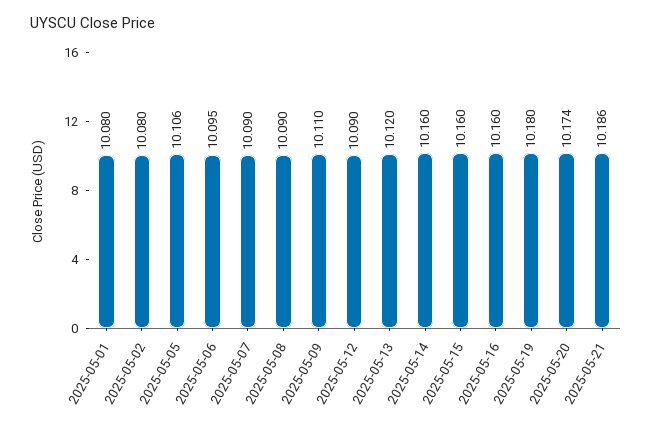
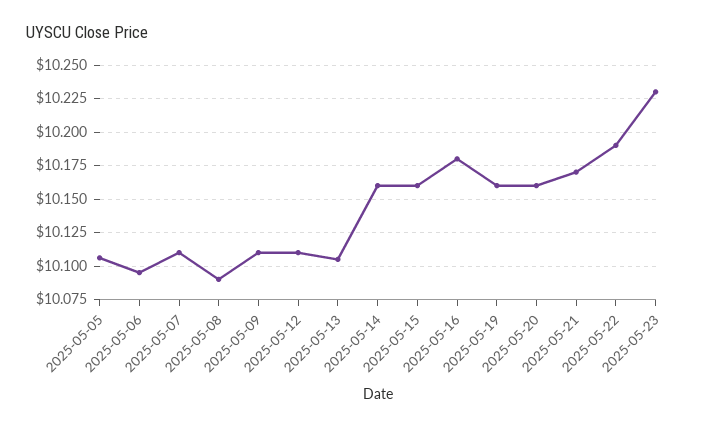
2025-05-01: 10.08 -> none
2025-05-02: 10.08 -> none
2025-05-07: 10.09 -> 10.11
2025-05-12: 10.09 -> 10.11
2025-05-13: 10.12 -> 10.105
2025-05-16: 10.16 -> 10.18
2025-05-19: 10.18 -> 10.16
2025-05-20: 10.174 -> 10.16
2025-05-21: 10.186 -> 10.17
2025-05-22: none -> 10.19
2025-05-23: none -> 10.23

